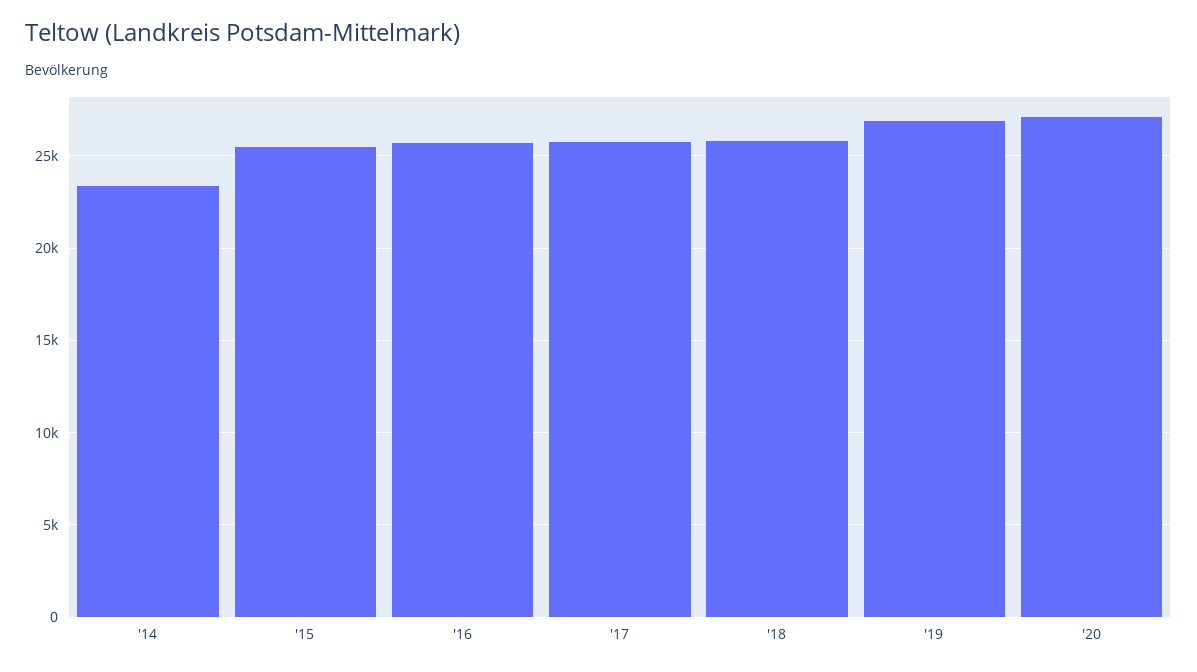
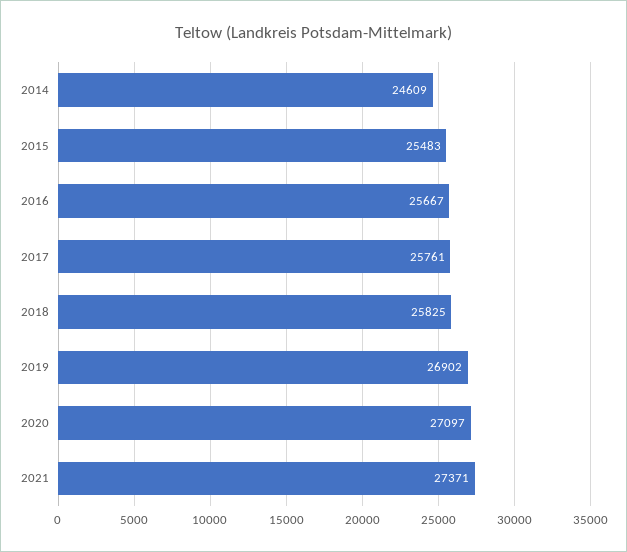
'14: 23500 -> 24609
2021: none -> 27371

